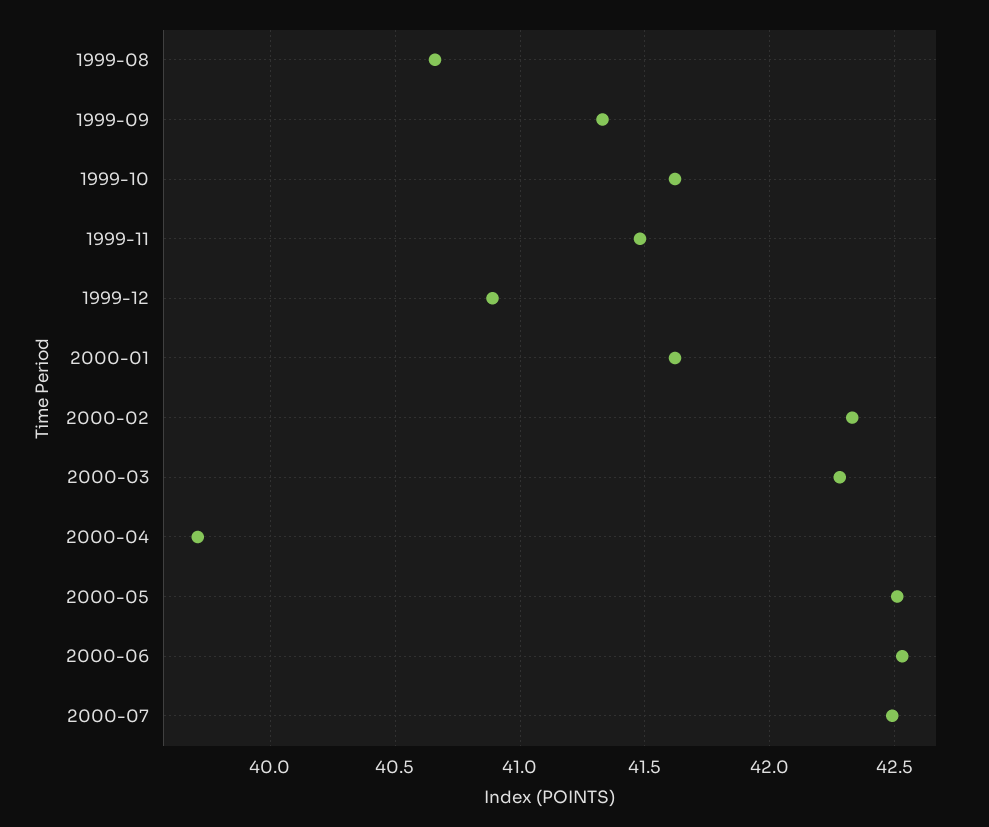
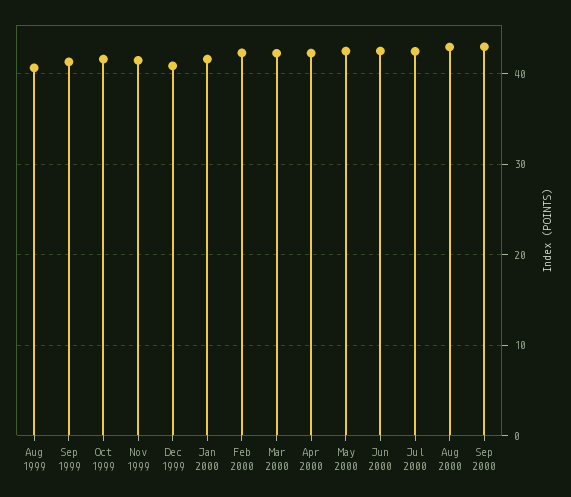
2000-04: 39.7 -> 42
Aug 2000: none -> 43
Sep 2000: none -> 43

